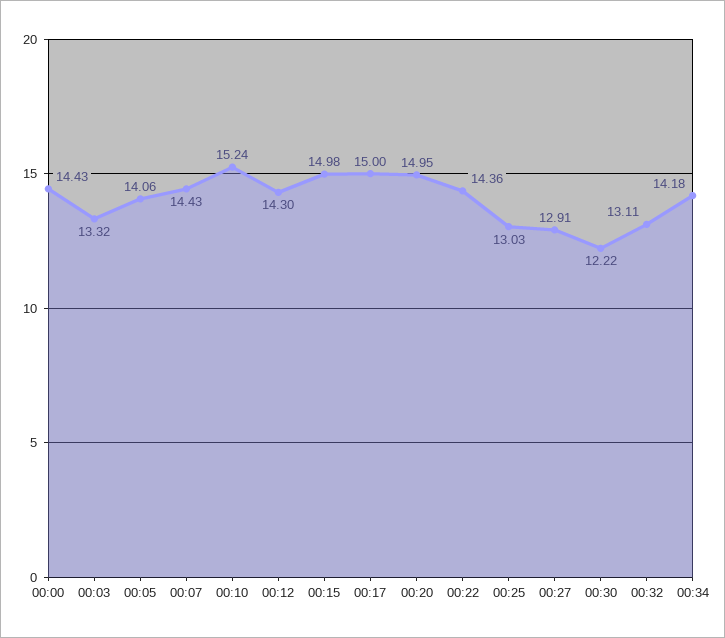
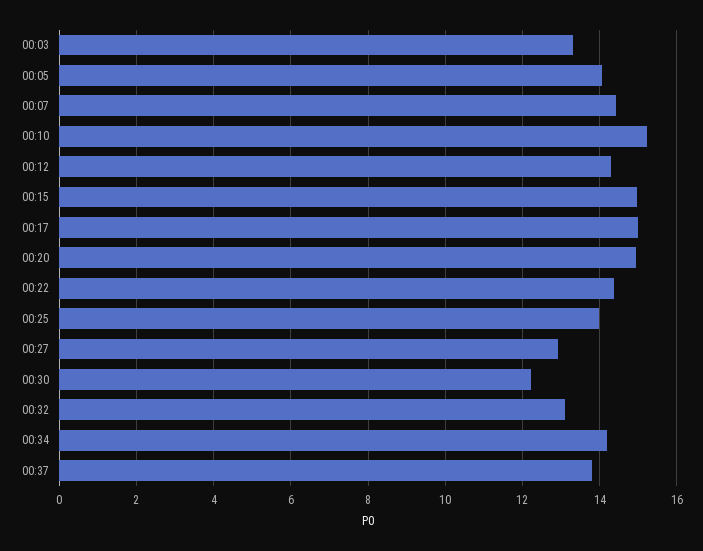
00:00: 14.43 -> none
00:25: 13.03 -> 14
00:37: none -> 13.8

